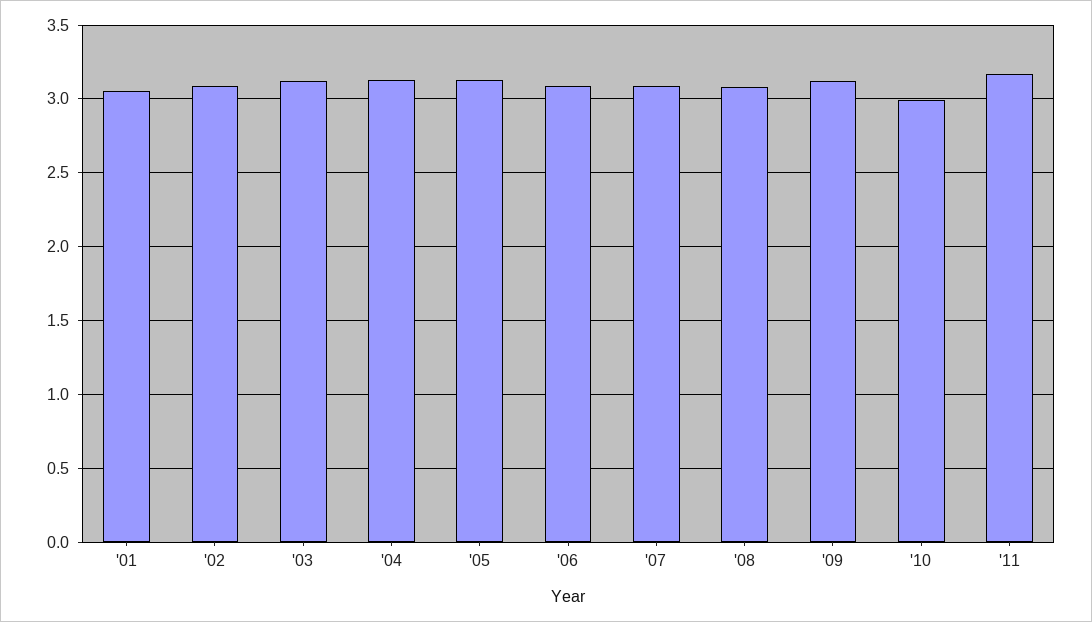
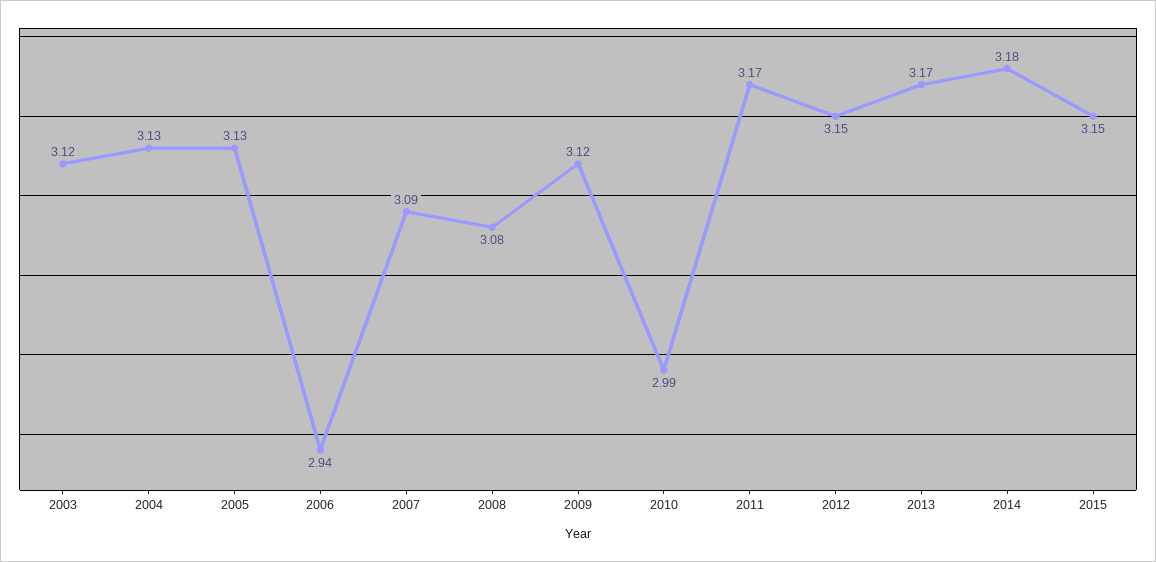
'01: 3.05 -> none
'02: 3.1 -> none
'06: 3.1 -> 2.94
2012: none -> 3.15
2013: none -> 3.17
2014: none -> 3.18
2015: none -> 3.15

